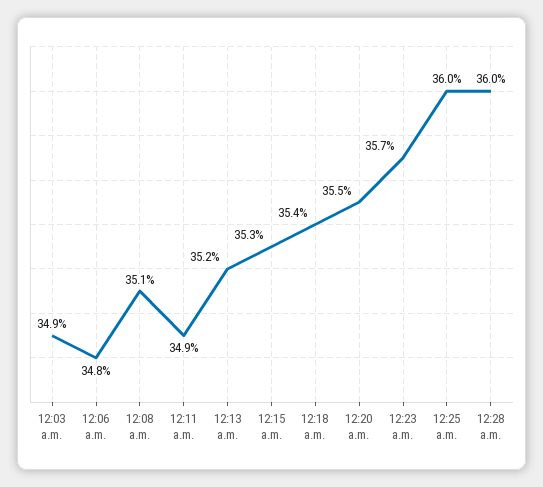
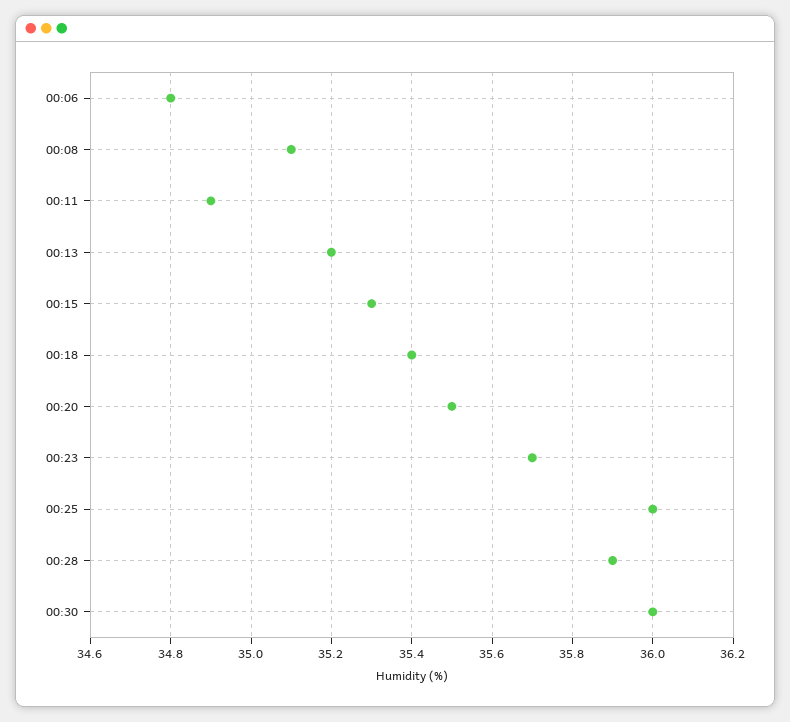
12:03 a.m.: 34.9 -> none
12:28 a.m.: 36 -> 35.9
00:30: none -> 36

